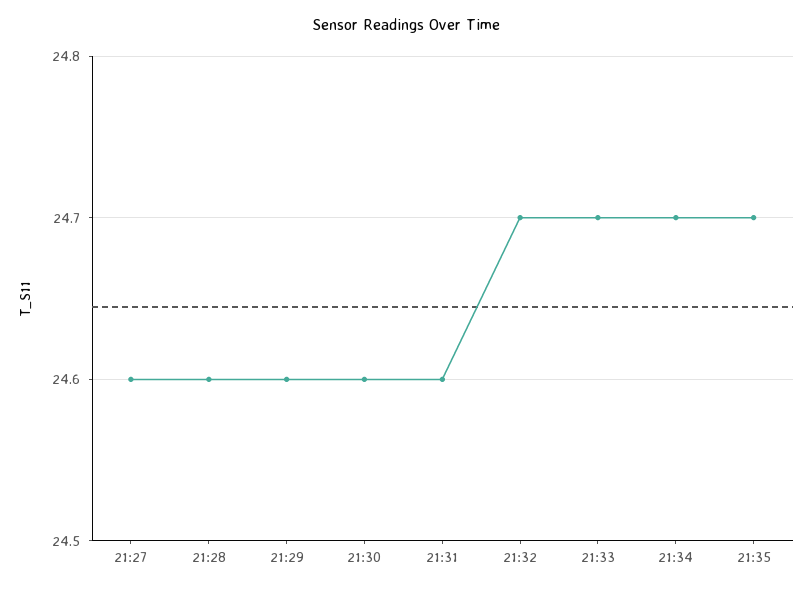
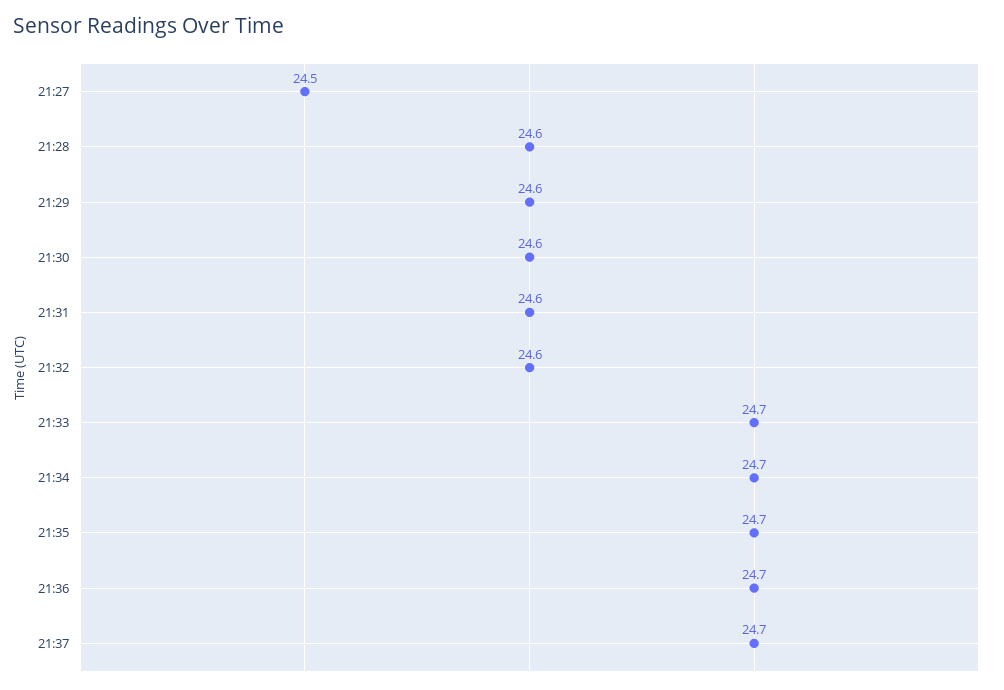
21:27: 24.6 -> 24.5
21:32: 24.7 -> 24.6
21:36: none -> 24.7
21:37: none -> 24.7

